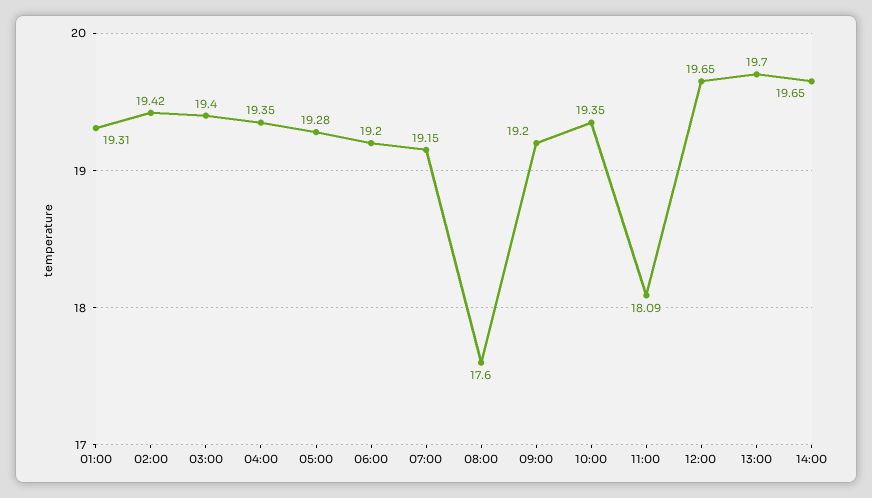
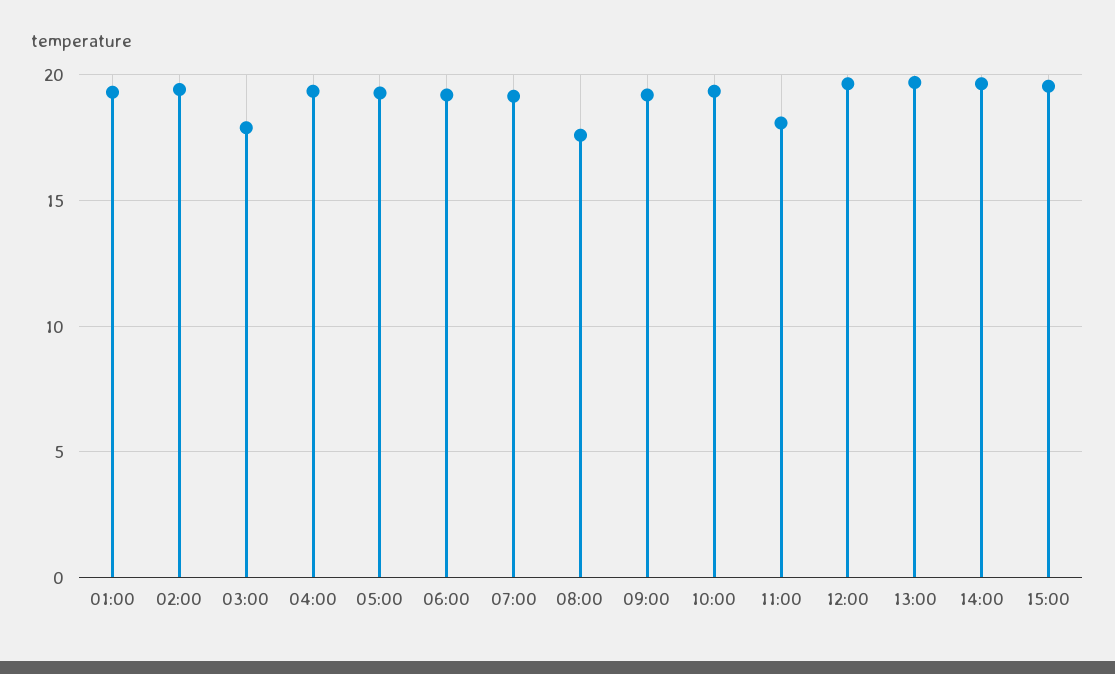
03:00: 19.4 -> 18
15:00: none -> 19.5

